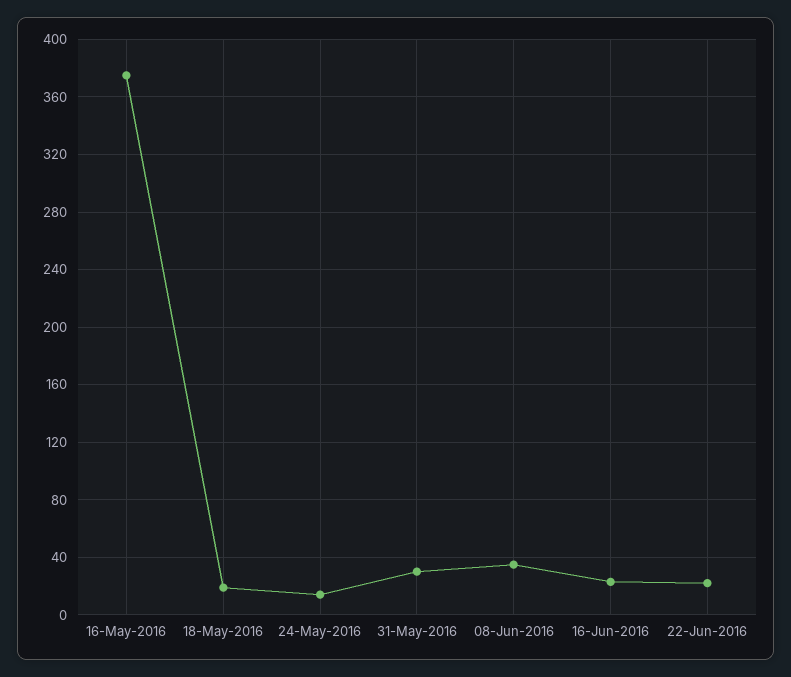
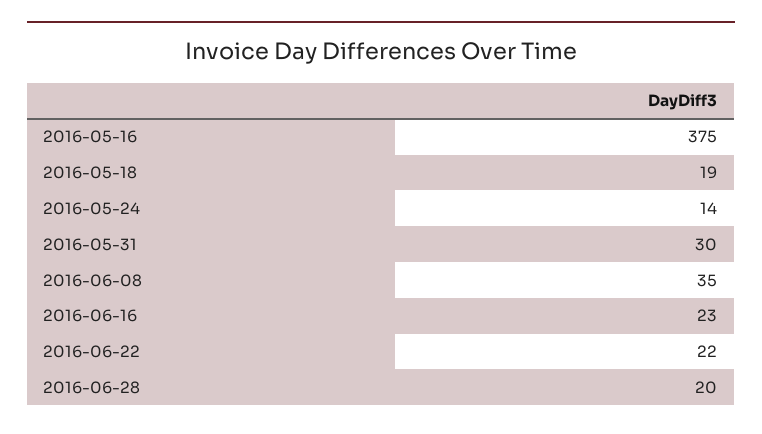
2016-06-28: none -> 20

